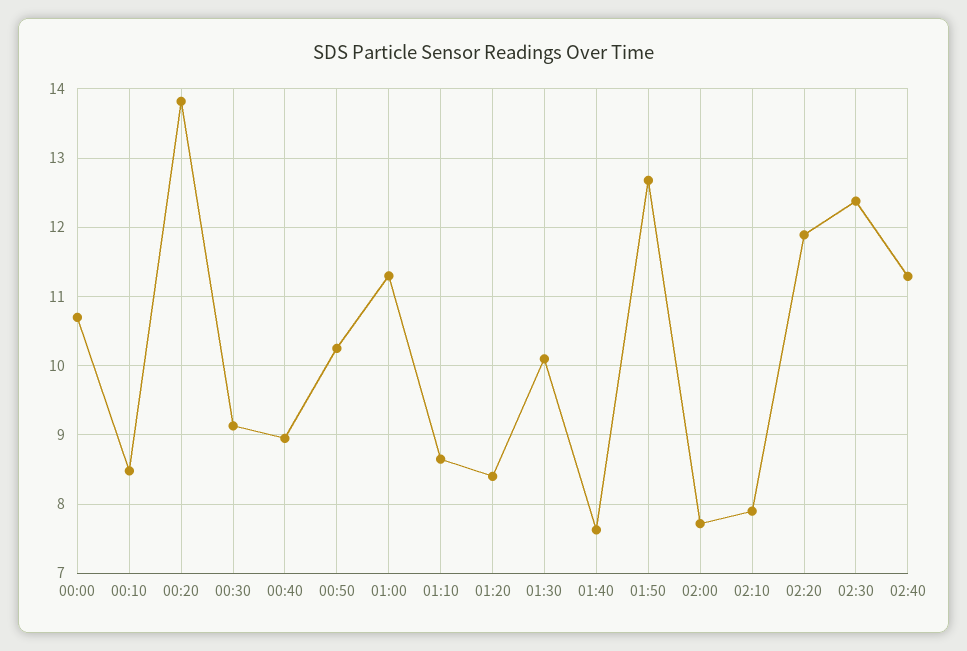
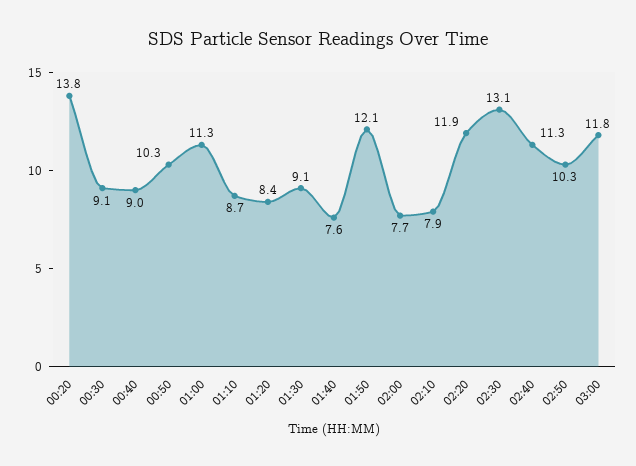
00:00: 10.7 -> none
00:10: 8.5 -> none
01:30: 10.1 -> 9.1
01:50: 12.7 -> 12.1
02:30: 12.4 -> 13.1
02:50: none -> 10.3
03:00: none -> 11.8

